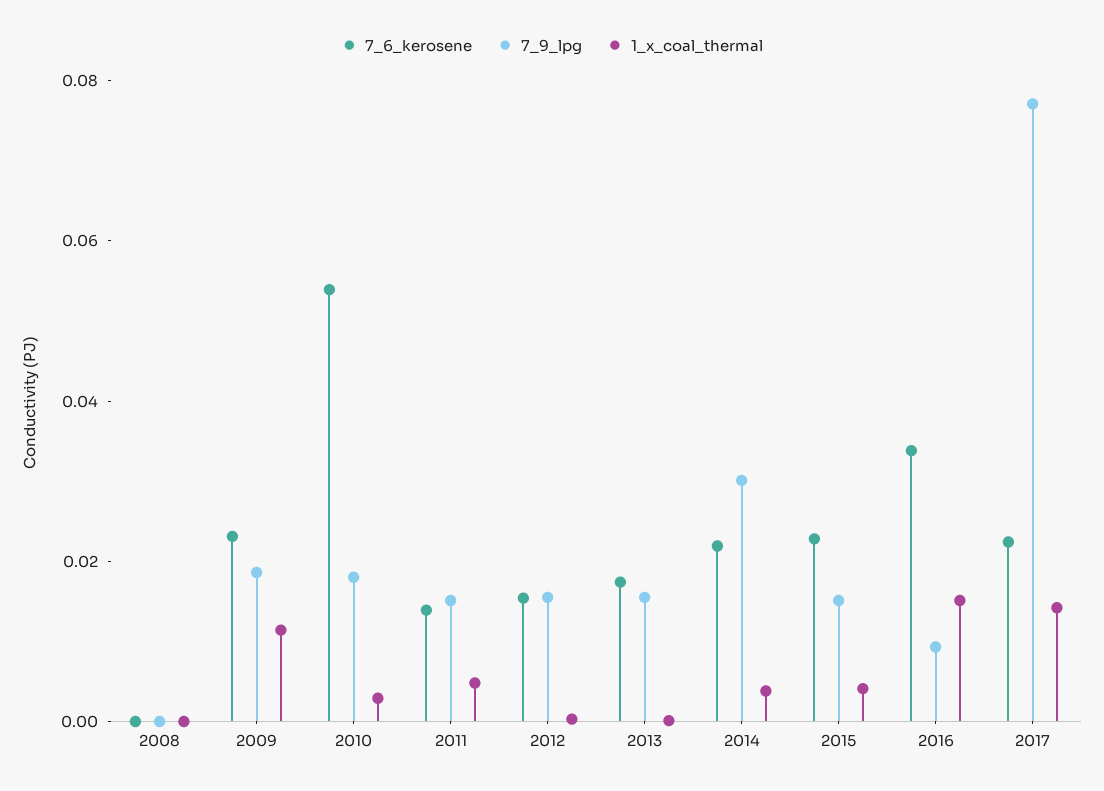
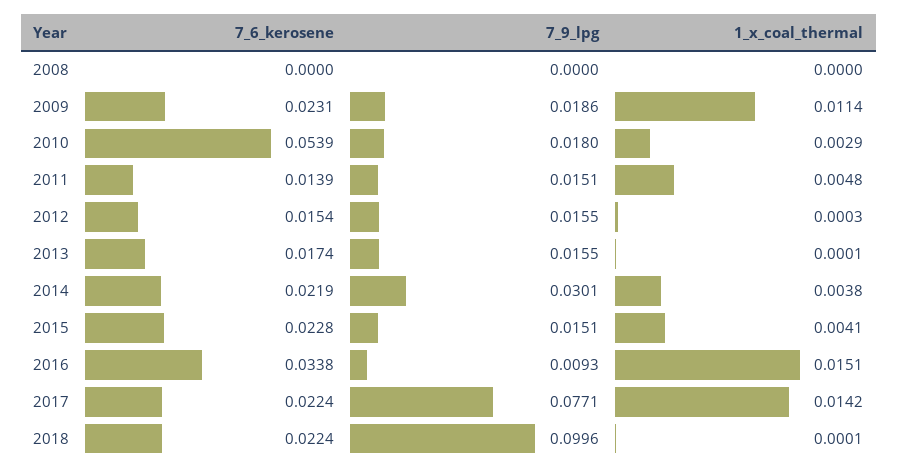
7_6_kerosene, 2018: none -> 0.0224
7_9_lpg, 2018: none -> 0.0996
1_x_coal_thermal, 2018: none -> 0.0001

